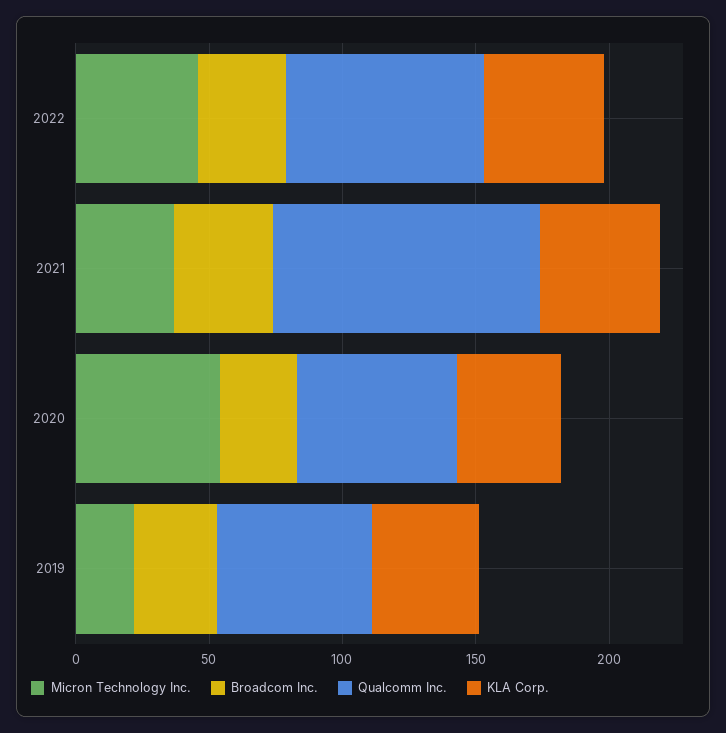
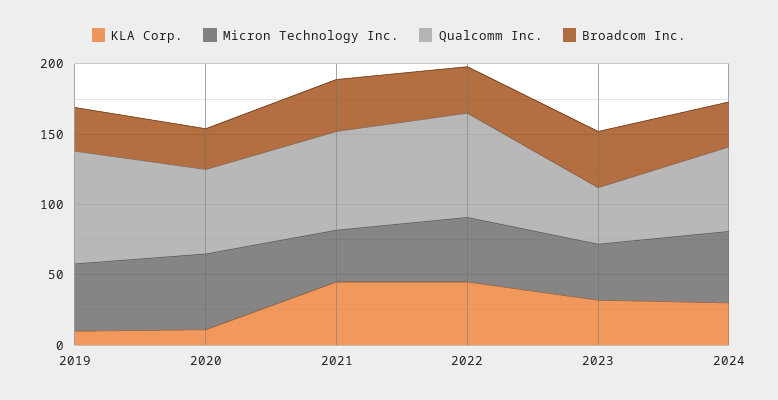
Qualcomm Inc., 2021: 100 -> 70
KLA Corp., 2020: 40 -> 10
Micron Technology Inc., 2019: 20 -> 50
Qualcomm Inc., 2019: 60 -> 80
KLA Corp., 2019: 40 -> 10
KLA Corp., 2023: none -> 30
Micron Technology Inc., 2023: none -> 40
Qualcomm Inc., 2023: none -> 40
Broadcom Inc., 2023: none -> 40
KLA Corp., 2024: none -> 30
Micron Technology Inc., 2024: none -> 50
Qualcomm Inc., 2024: none -> 60
Broadcom Inc., 2024: none -> 30

